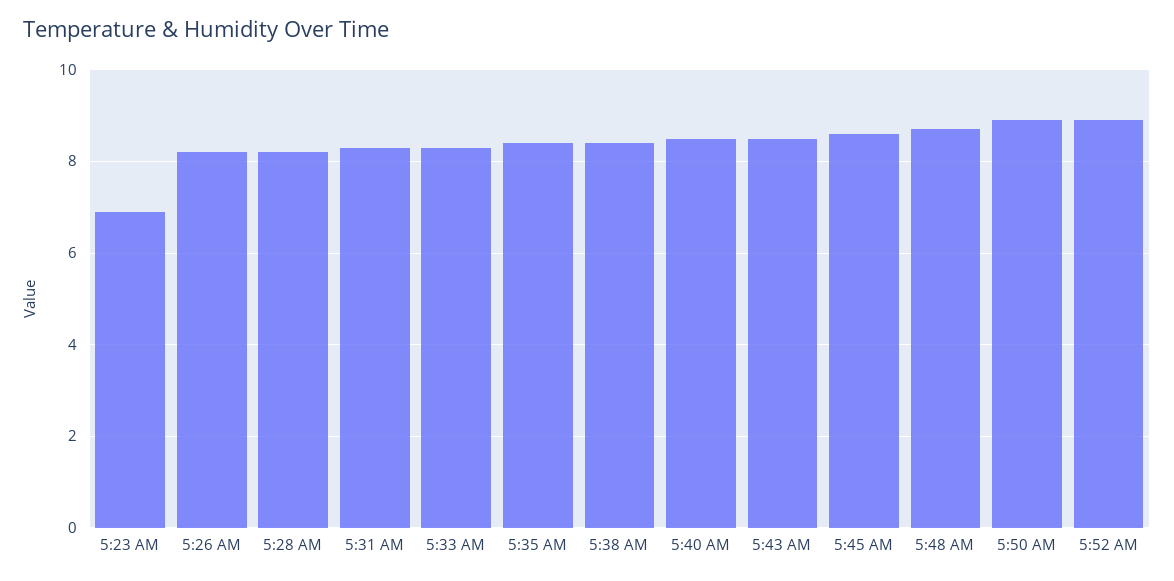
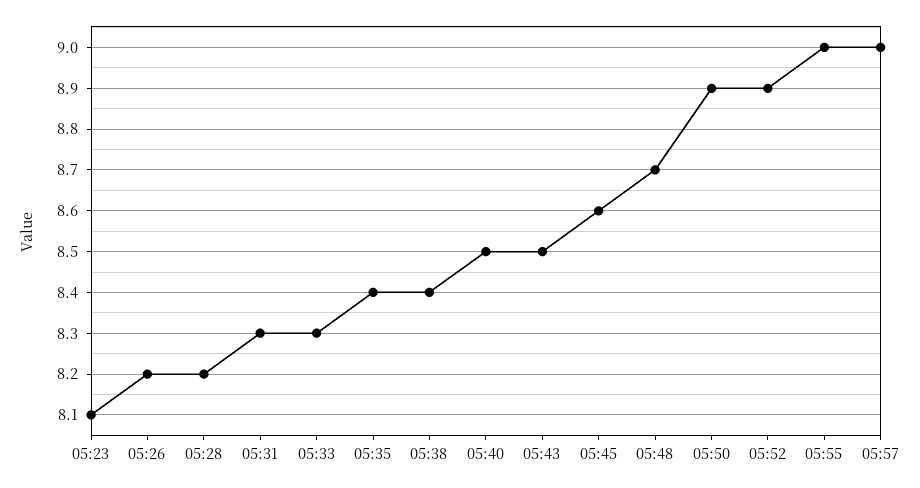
5:23 AM: 7 -> 8.1
05:55: none -> 9
05:57: none -> 9

